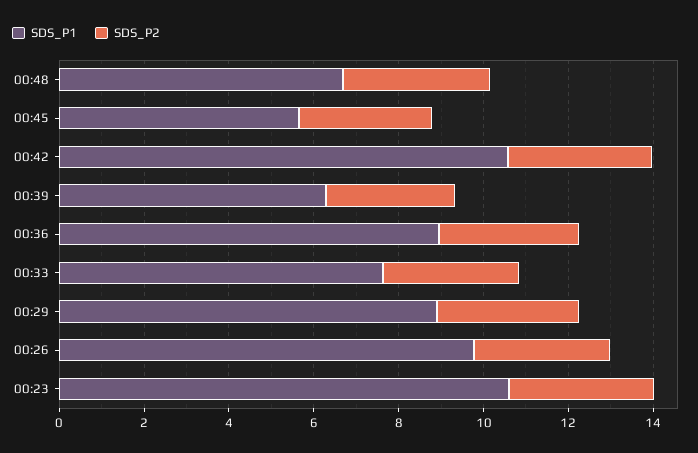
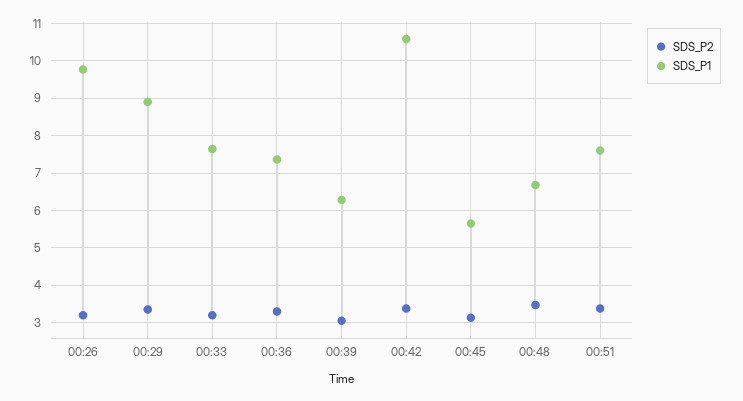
SDS_P1, 00:36: 9 -> 7.4
SDS_P1, 00:23: 10.5 -> none
SDS_P2, 00:23: 3.5 -> none
SDS_P2, 00:51: none -> 3.4
SDS_P1, 00:51: none -> 7.6

